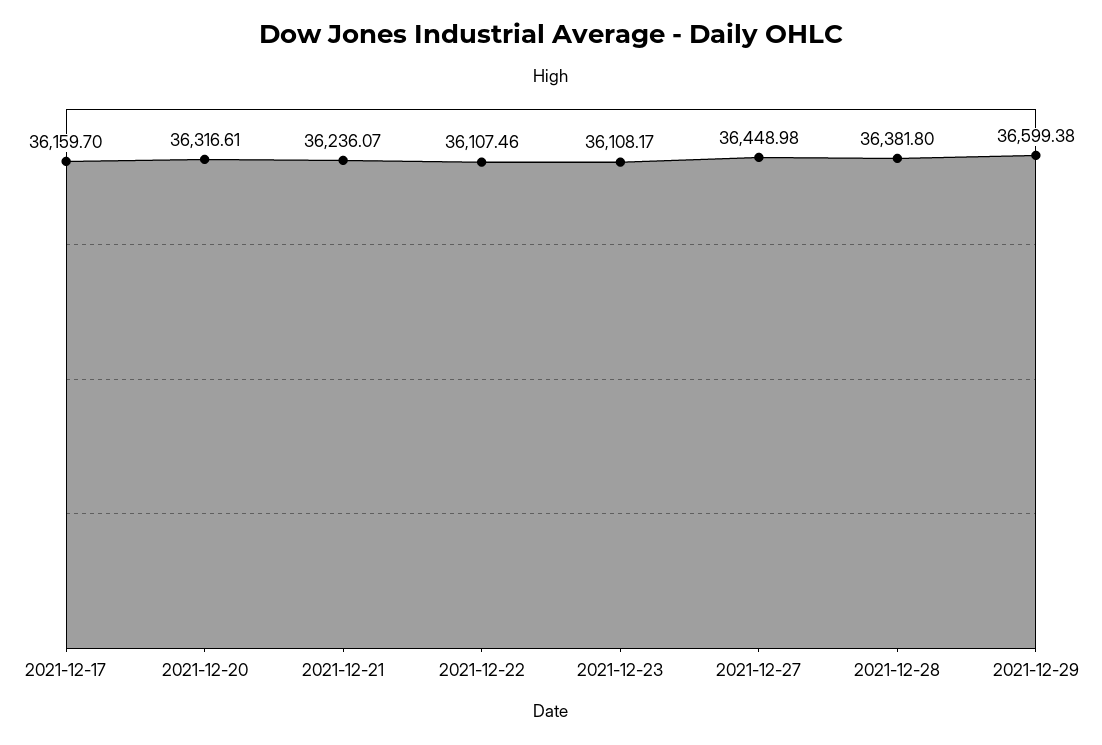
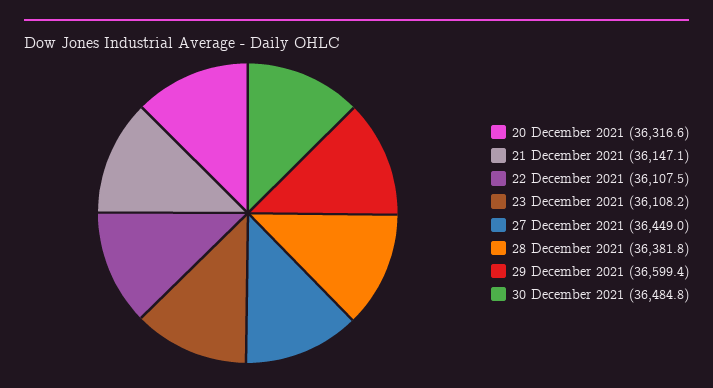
2021-12-17: 36159.7 -> none
2021-12-21: 36236.07 -> 36147.1
30 December 2021: none -> 36484.8

